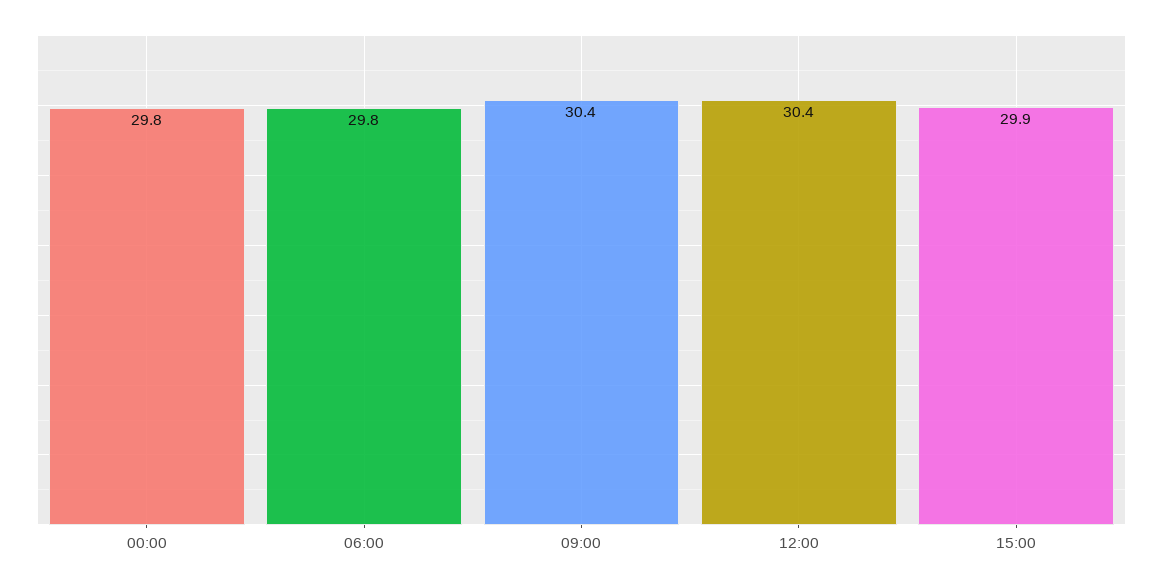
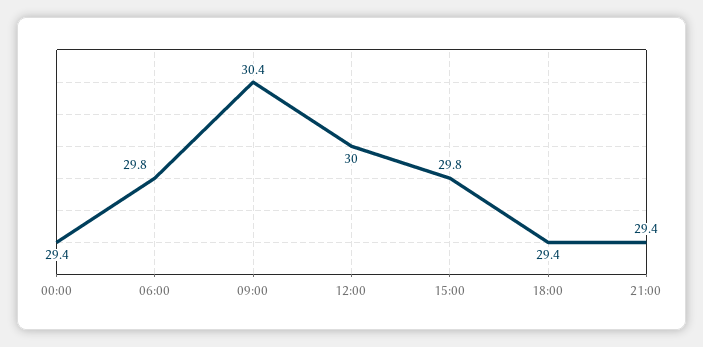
00:00: 29.8 -> 29.4
12:00: 30.4 -> 30
15:00: 29.9 -> 29.8
18:00: none -> 29.4
21:00: none -> 29.4

